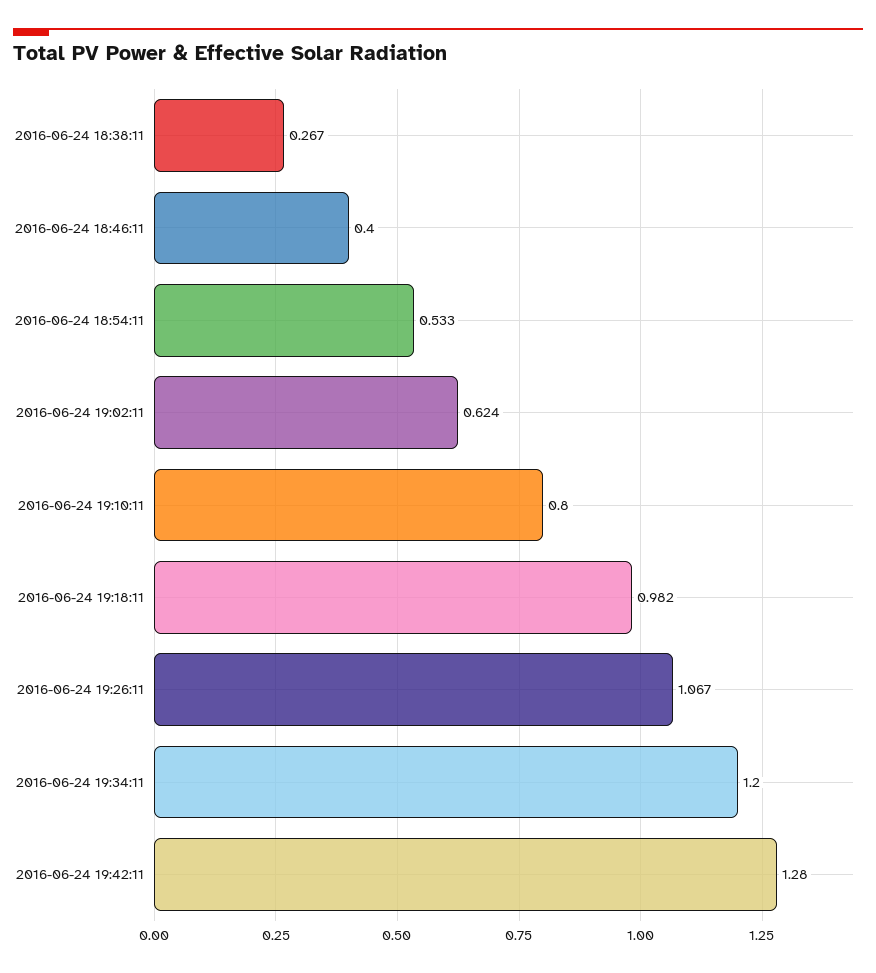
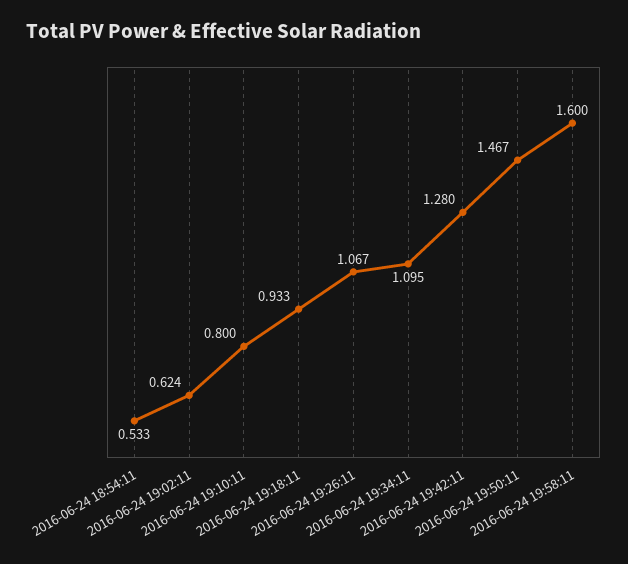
2016-06-24 18:38:11: 0.267 -> none
2016-06-24 18:46:11: 0.4 -> none
2016-06-24 19:18:11: 0.982 -> 0.933
2016-06-24 19:34:11: 1.2 -> 1.095
2016-06-24 19:50:11: none -> 1.467
2016-06-24 19:58:11: none -> 1.6

